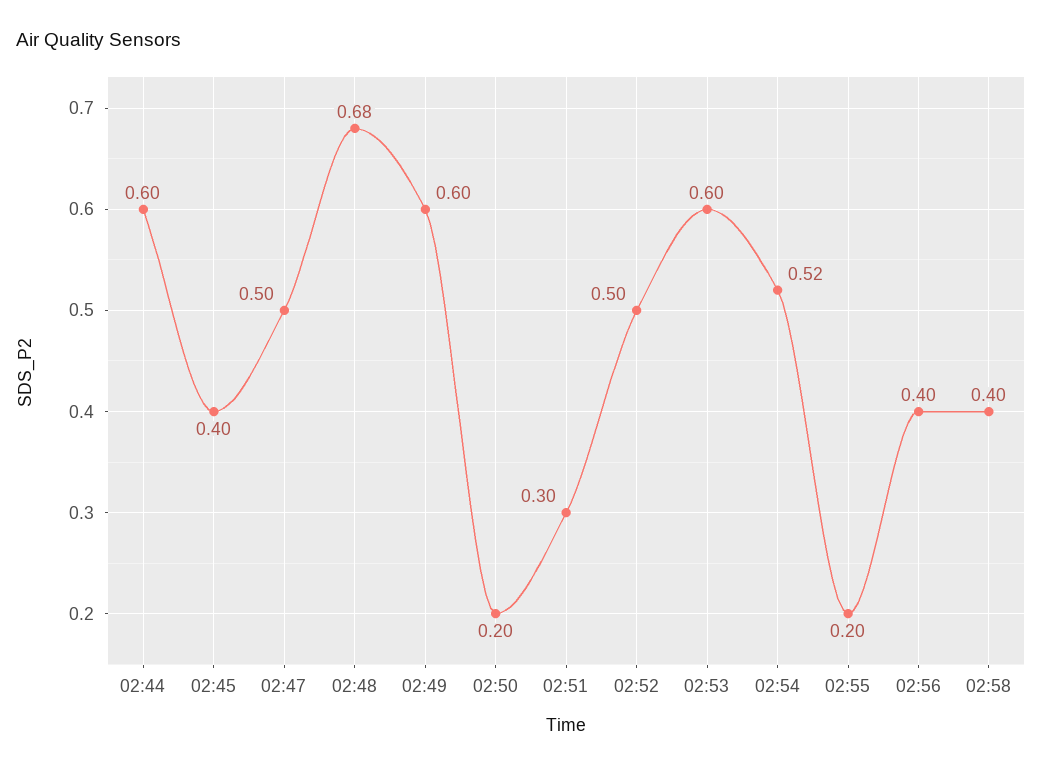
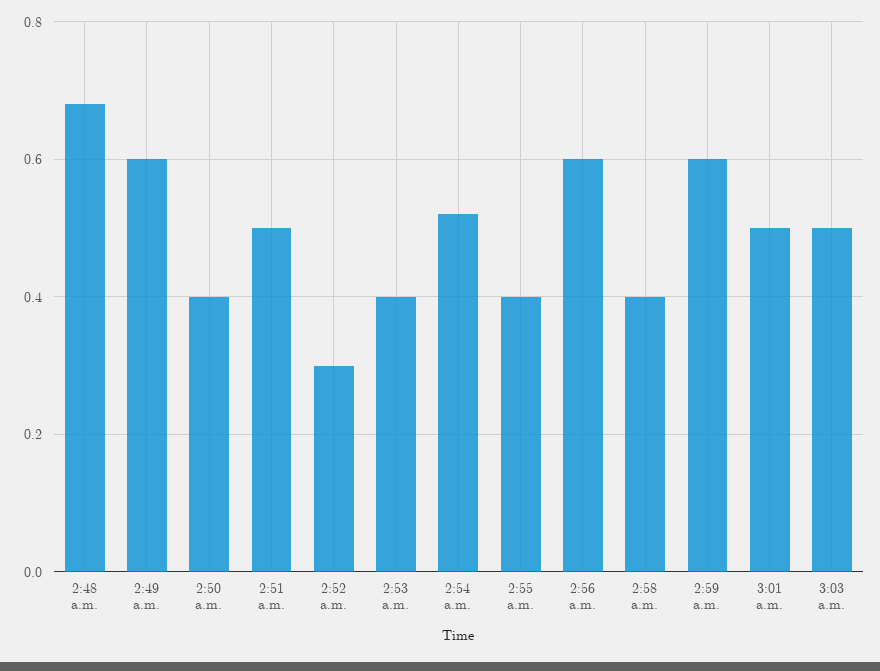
02:44: 0.6 -> none
02:45: 0.4 -> none
02:47: 0.5 -> none
02:50: 0.2 -> 0.4
02:51: 0.3 -> 0.5
02:52: 0.5 -> 0.3
02:53: 0.6 -> 0.4
02:55: 0.2 -> 0.4
02:56: 0.4 -> 0.6
2:59 a.m.: none -> 0.6
3:01 a.m.: none -> 0.5
3:03 a.m.: none -> 0.5

